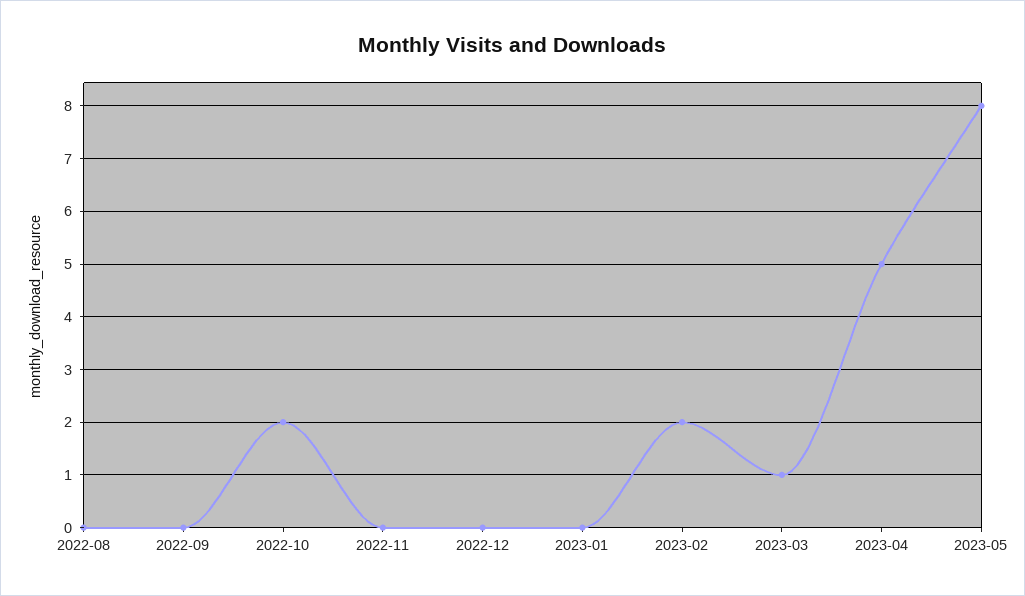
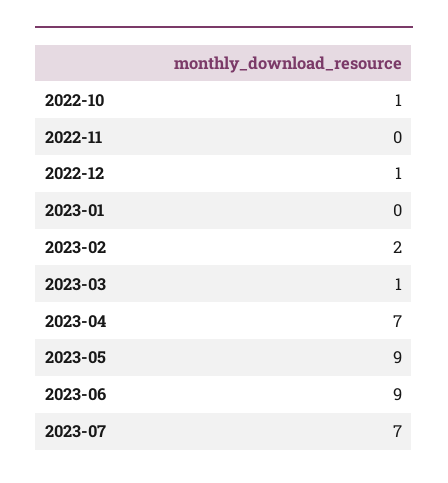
2022-08: 0 -> none
2022-09: 0 -> none
2022-10: 2 -> 1
2022-12: 0 -> 1
2023-04: 5 -> 7
2023-05: 8 -> 9
2023-06: none -> 9
2023-07: none -> 7

